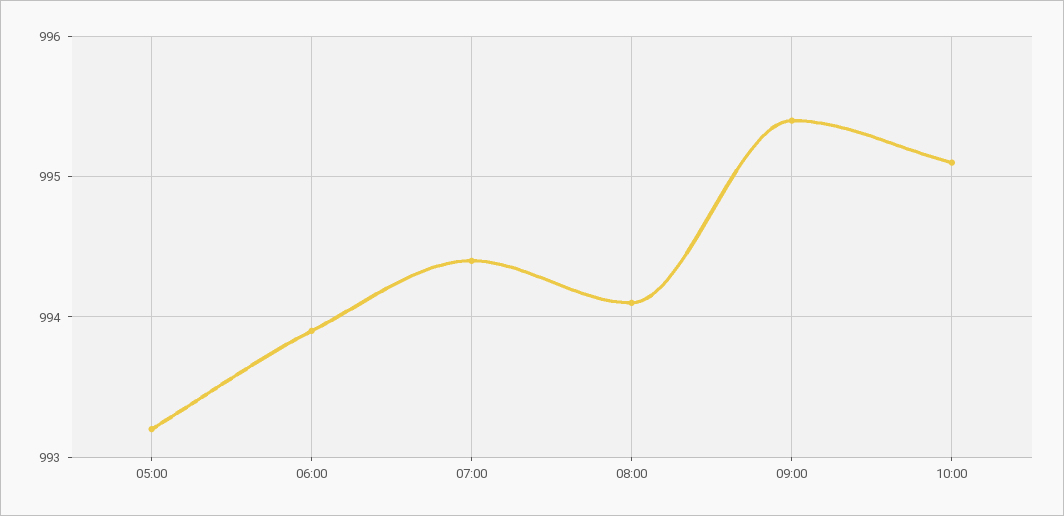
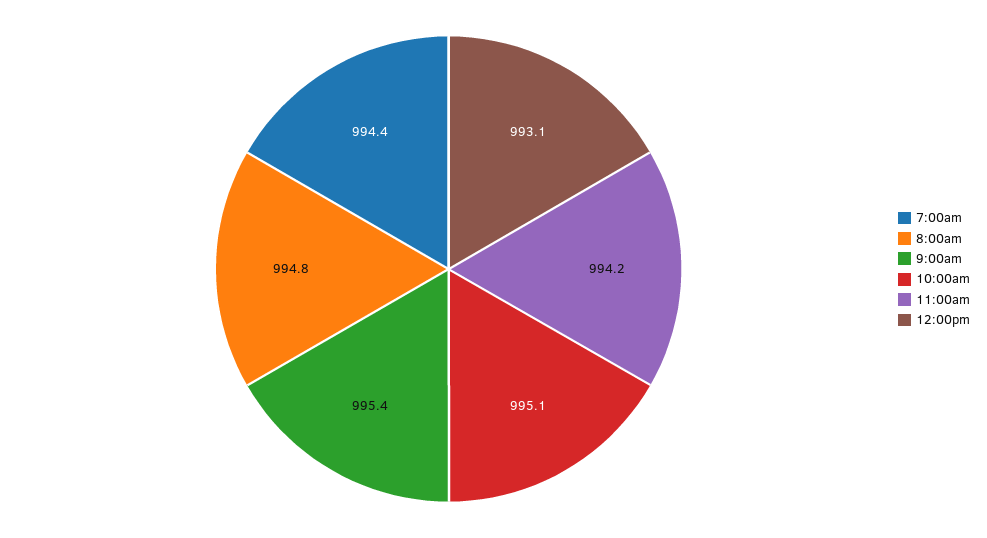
05:00: 993.2 -> none
06:00: 993.9 -> none
08:00: 994.1 -> 994.8
11:00am: none -> 994.2
12:00pm: none -> 993.1

